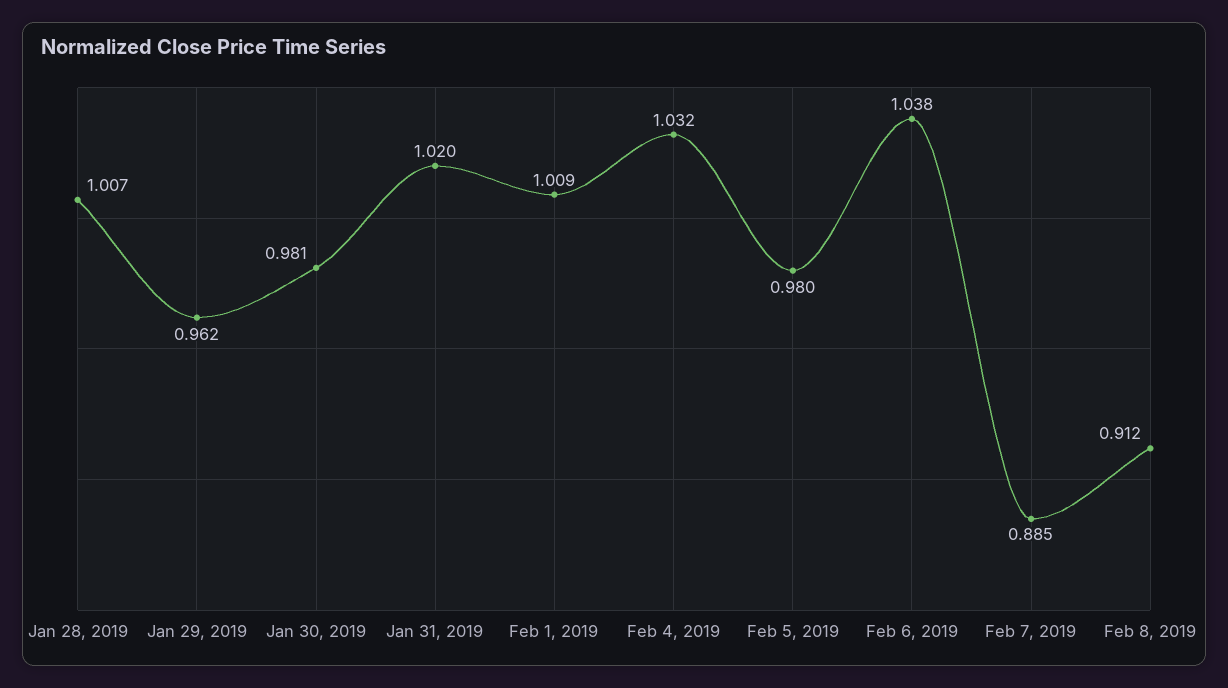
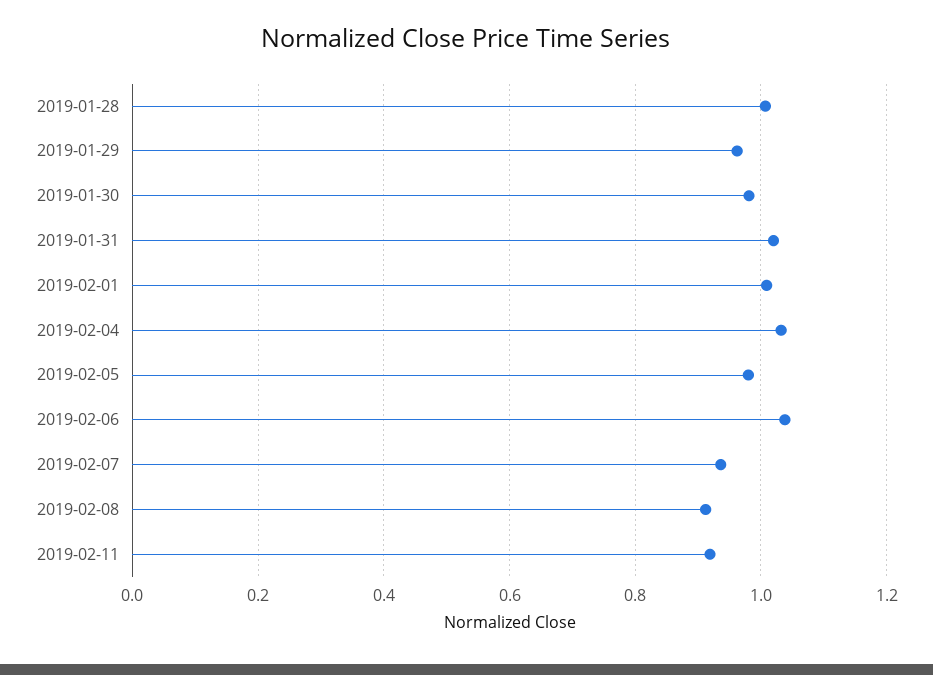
Feb 7, 2019: 0.885 -> 0.94
2019-02-11: none -> 0.92

